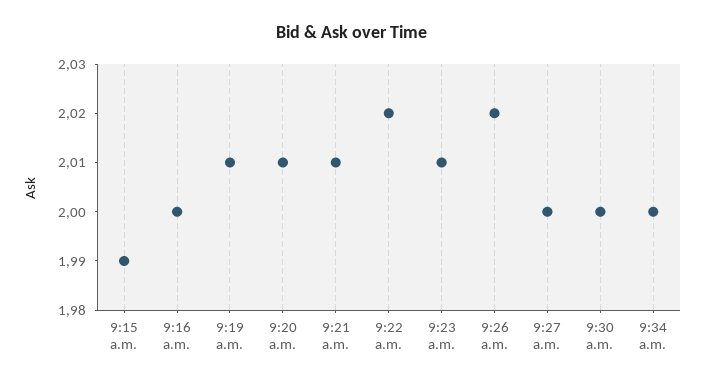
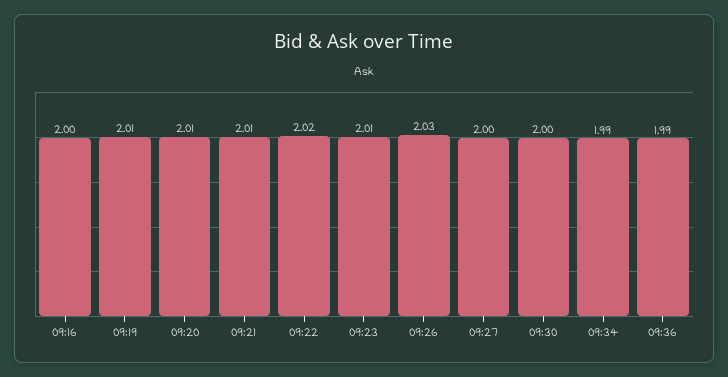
9:15 a.m.: 1.99 -> none
9:26 a.m.: 2.02 -> 2.03
9:34 a.m.: 2 -> 1.99
09:36: none -> 1.99

